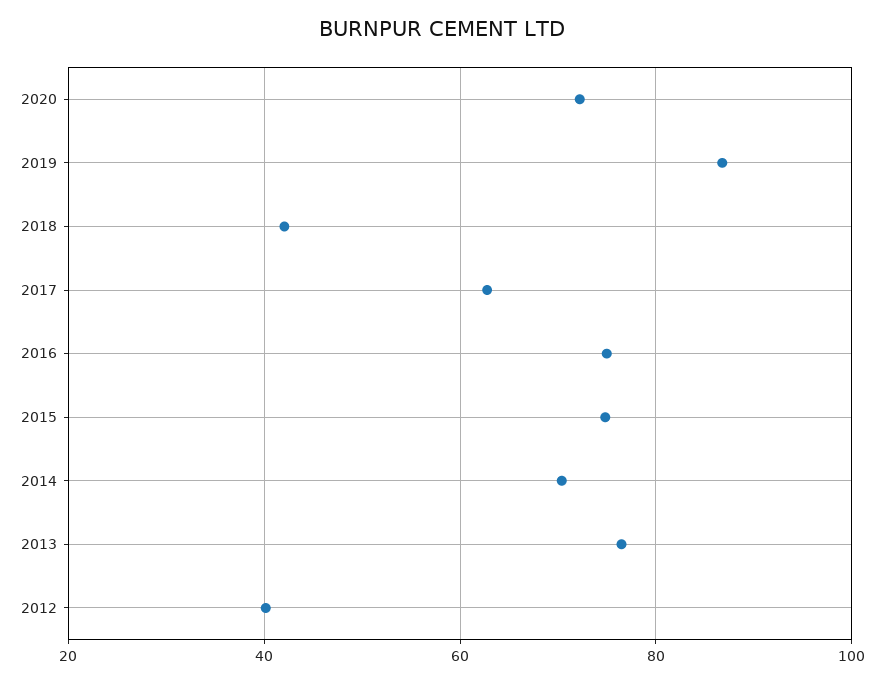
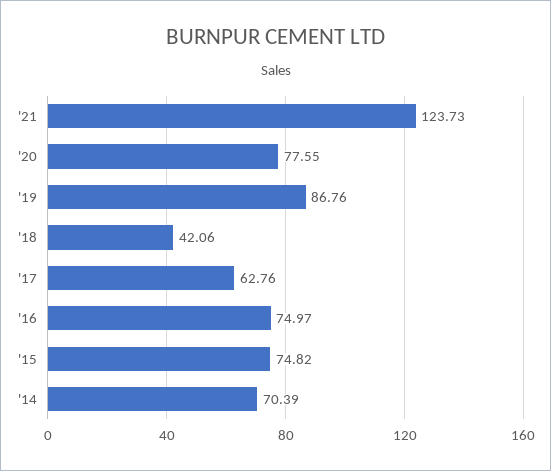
2020: 72 -> 77.55
2013: 76 -> none
2012: 40 -> none
'21: none -> 123.73

